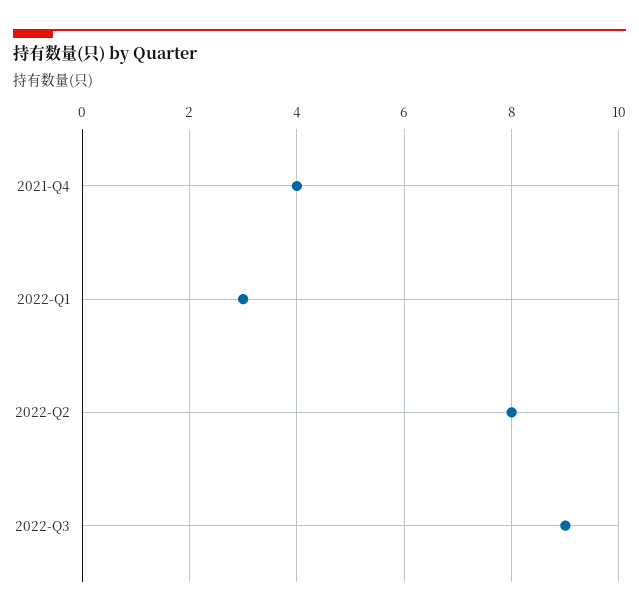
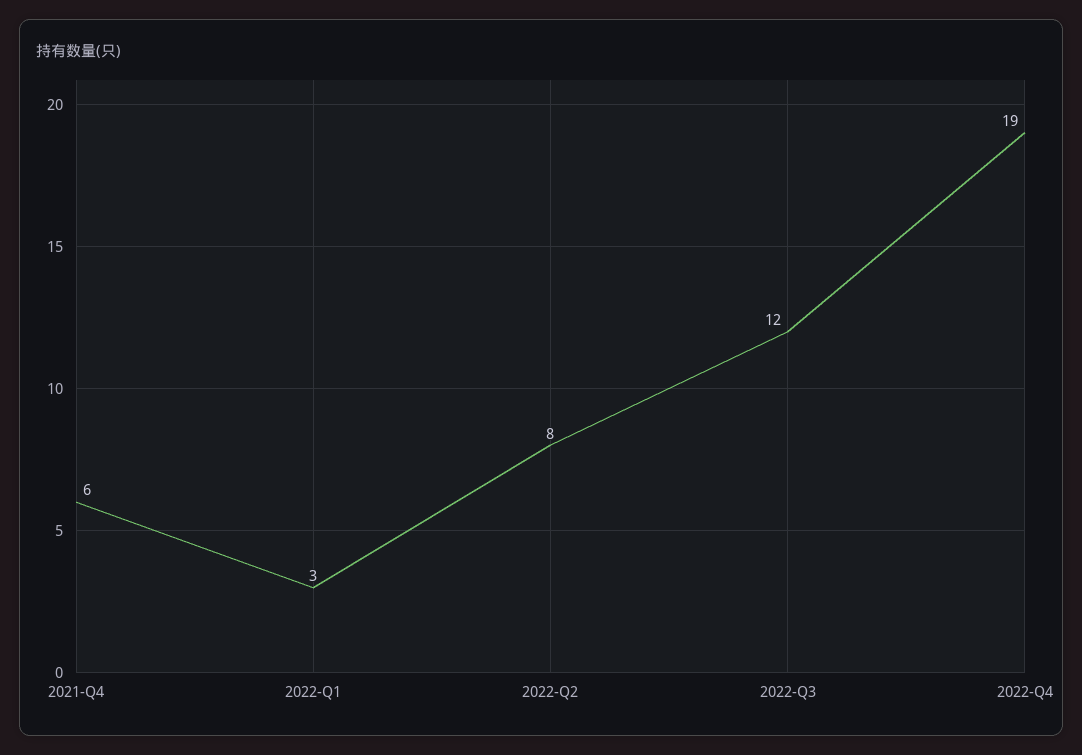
2021-Q4: 4 -> 6
2022-Q3: 9 -> 12
2022-Q4: none -> 19

